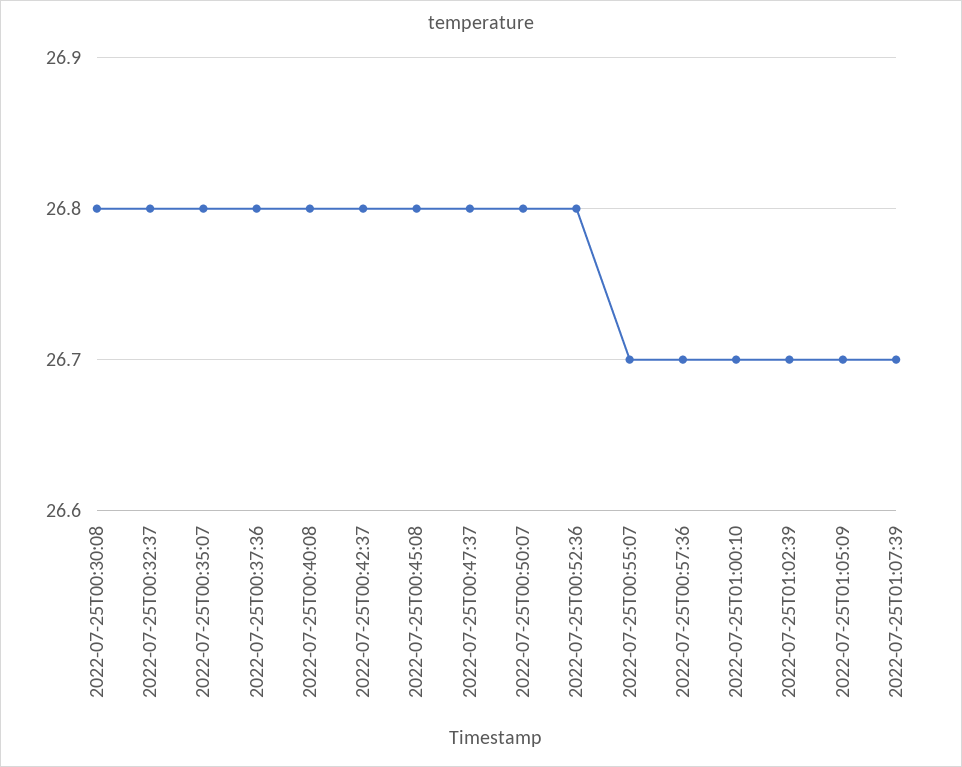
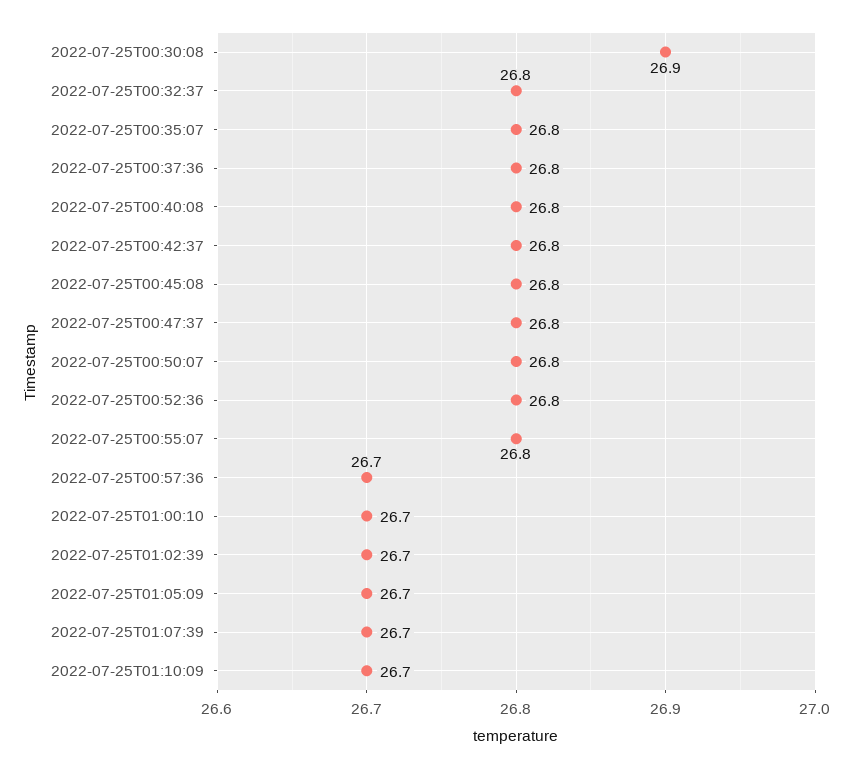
2022-07-25T00:30:08: 26.8 -> 26.9
2022-07-25T00:55:07: 26.7 -> 26.8
2022-07-25T01:10:09: none -> 26.7

